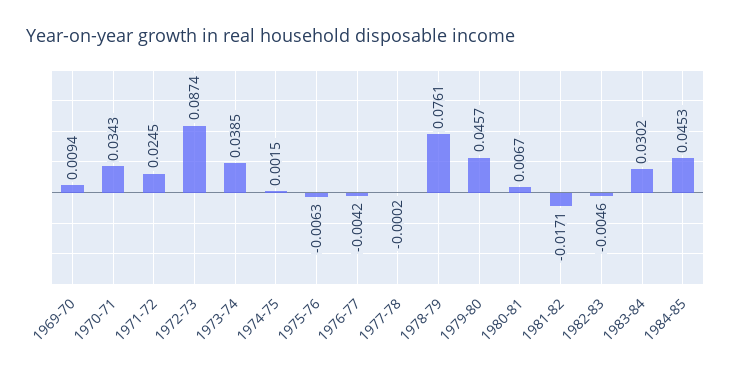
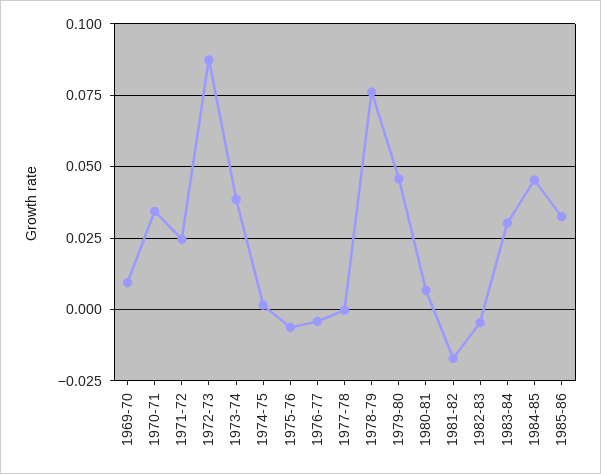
1985-86: none -> 0.0325

